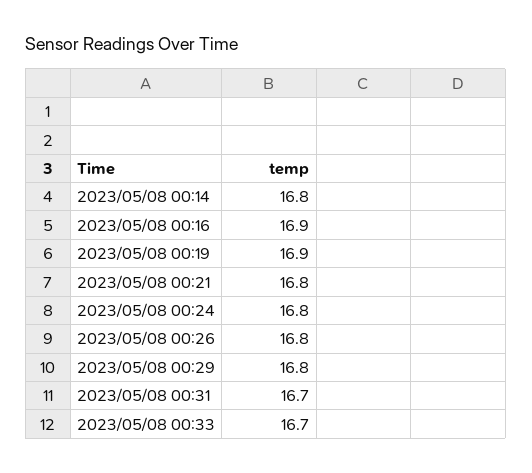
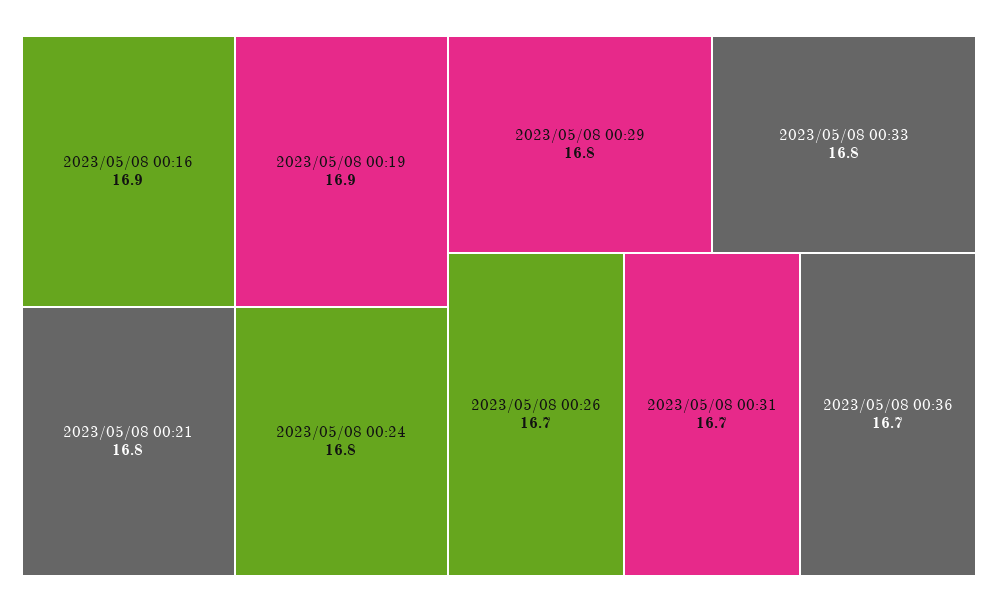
2023/05/08 00:14: 16.8 -> none
2023/05/08 00:26: 16.8 -> 16.7
2023/05/08 00:33: 16.7 -> 16.8
2023/05/08 00:36: none -> 16.7

